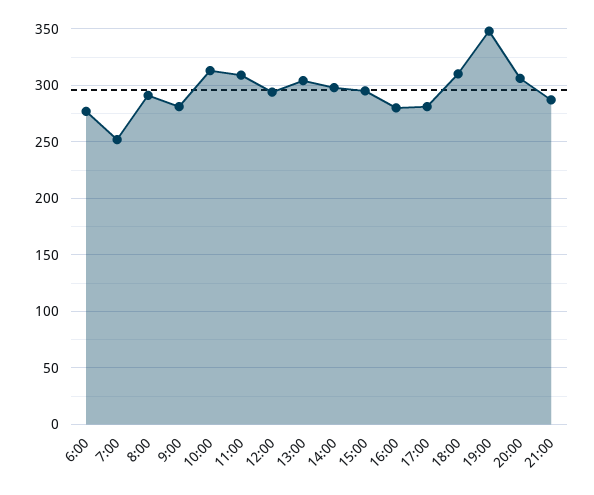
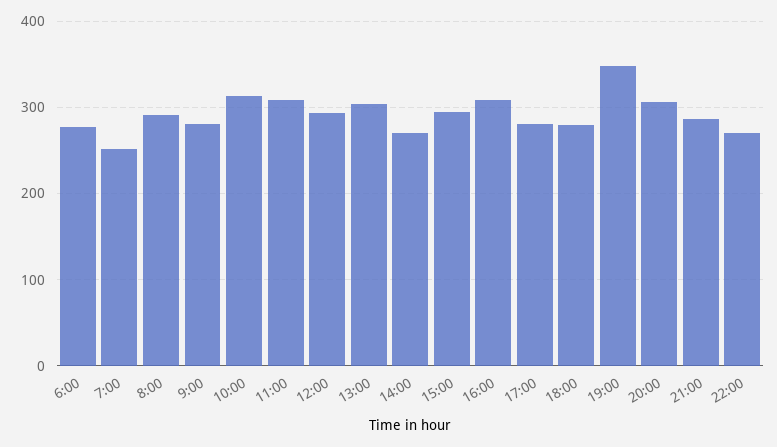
14:00: 300 -> 270
16:00: 280 -> 310
18:00: 310 -> 280
22:00: none -> 270

